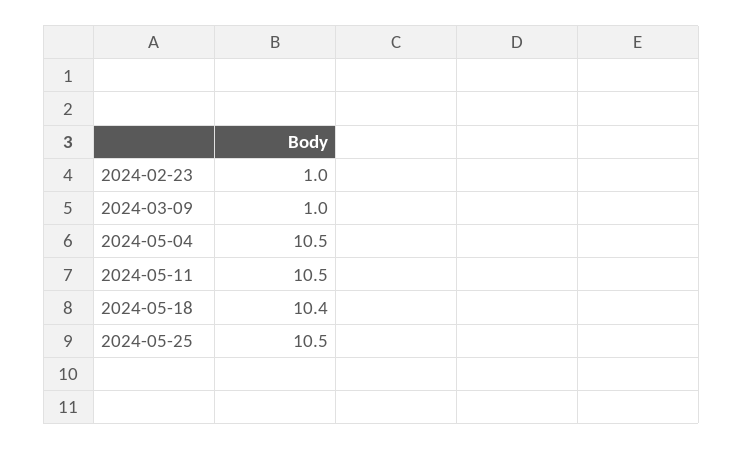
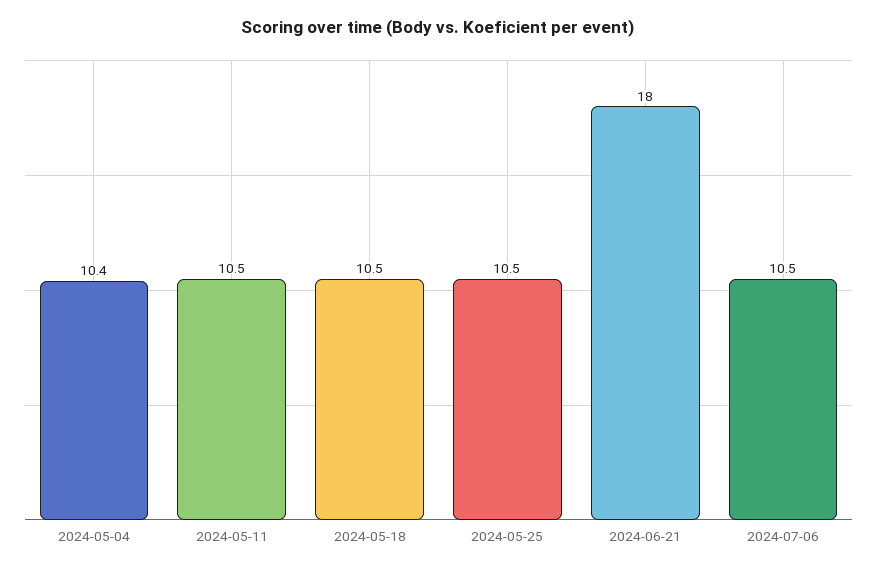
2024-02-23: 1 -> none
2024-03-09: 1 -> none
2024-05-04: 10.5 -> 10.4
2024-05-18: 10.4 -> 10.5
2024-06-21: none -> 18
2024-07-06: none -> 10.5

